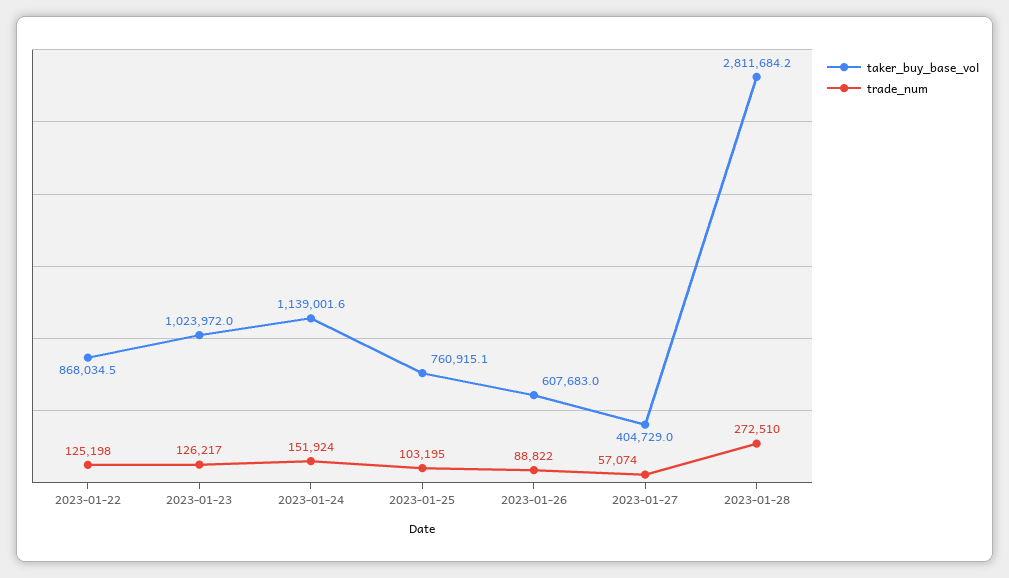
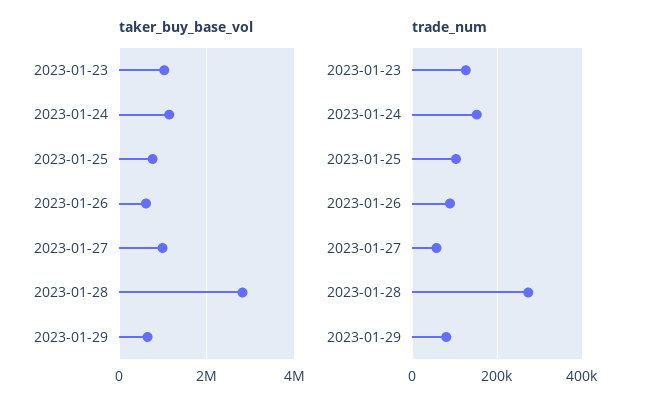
taker_buy_base_vol, 2023-01-22: 868034.5 -> none
trade_num, 2023-01-22: 125198 -> none
taker_buy_base_vol, 2023-01-27: 404729 -> 1000000
taker_buy_base_vol, 2023-01-29: none -> 600000
trade_num, 2023-01-29: none -> 80000

